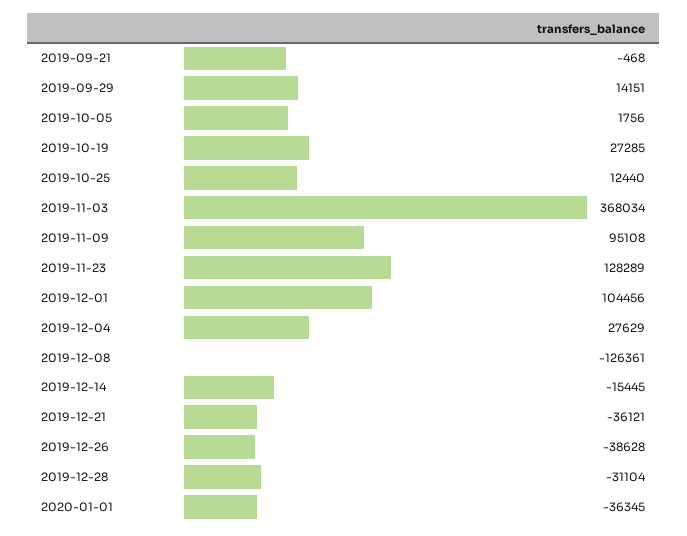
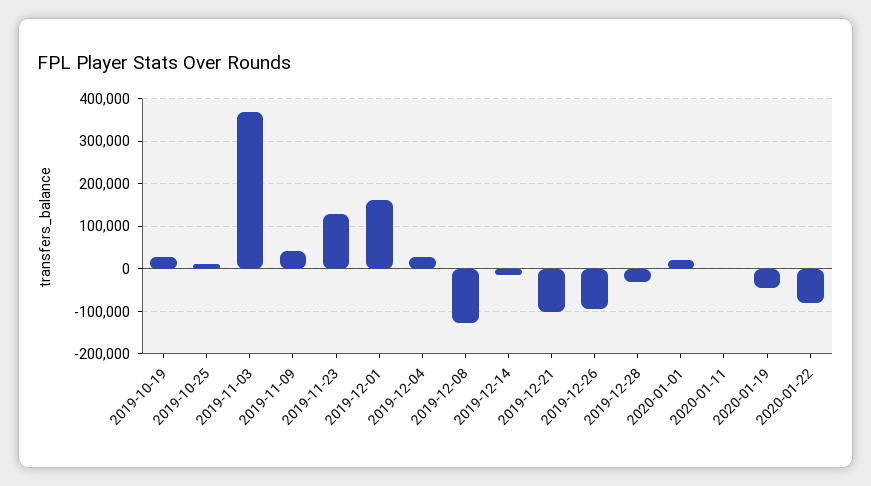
2019-09-21: -468 -> none
2019-09-29: 14151 -> none
2019-10-05: 1756 -> none
2019-11-09: 95108 -> 40000
2019-12-01: 104456 -> 160000
2019-12-21: -36121 -> -100000
2019-12-26: -38628 -> -100000
2020-01-01: -36345 -> 20000
2020-01-11: none -> 0
2020-01-19: none -> -40000
2020-01-22: none -> -80000

